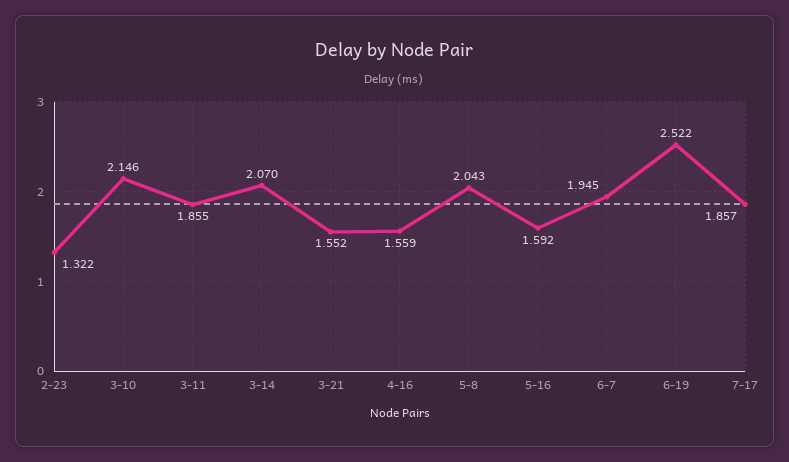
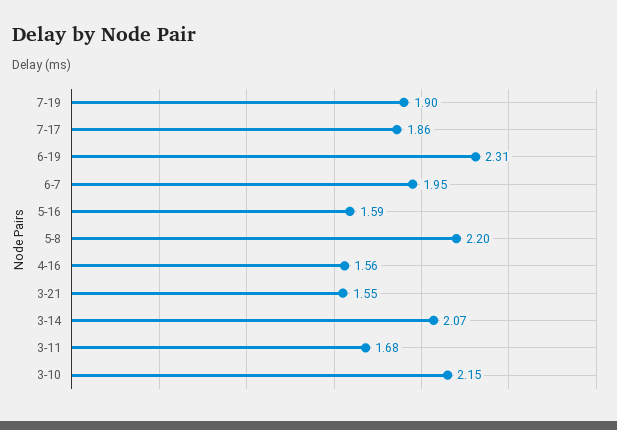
2-23: 1.322 -> none
3-11: 1.855 -> 1.68
5-8: 2.043 -> 2.2
6-19: 2.522 -> 2.31
7-19: none -> 1.9

